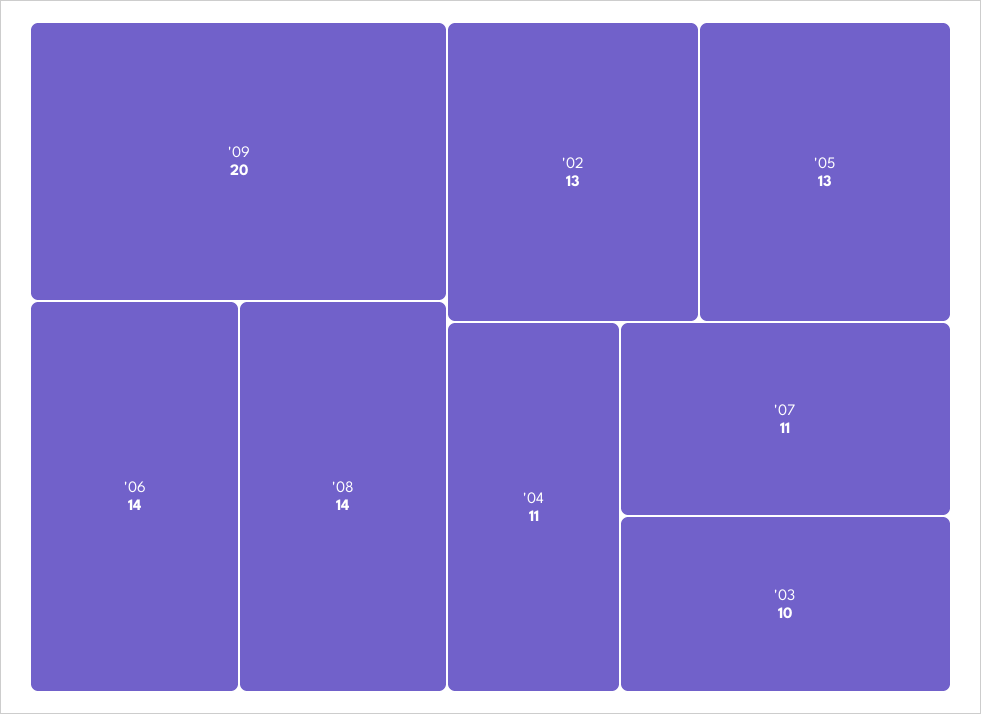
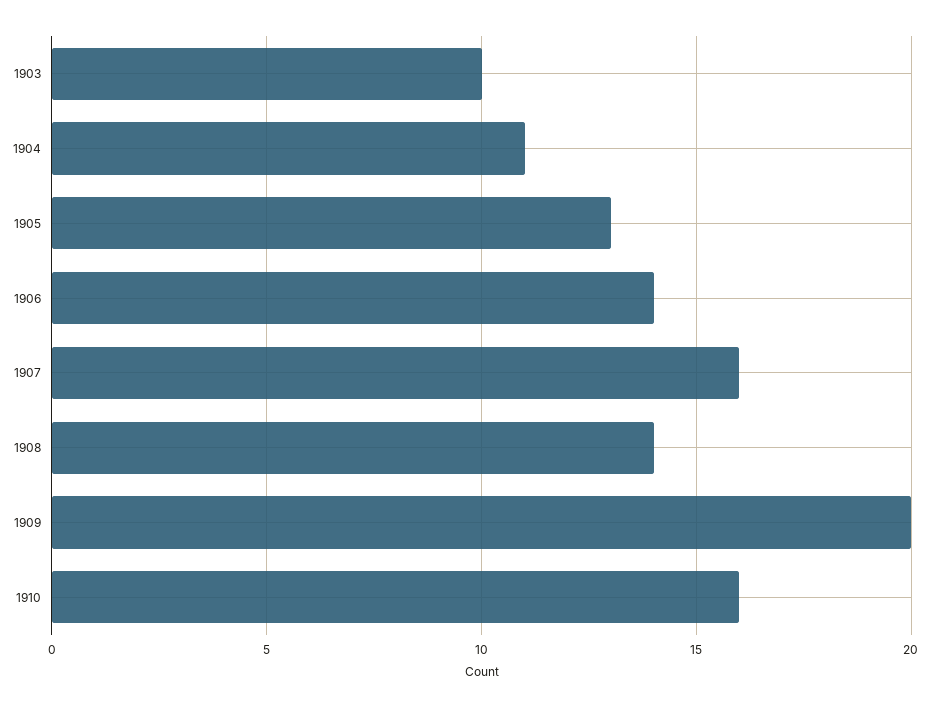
'02: 13 -> none
'07: 11 -> 16
1910: none -> 16

